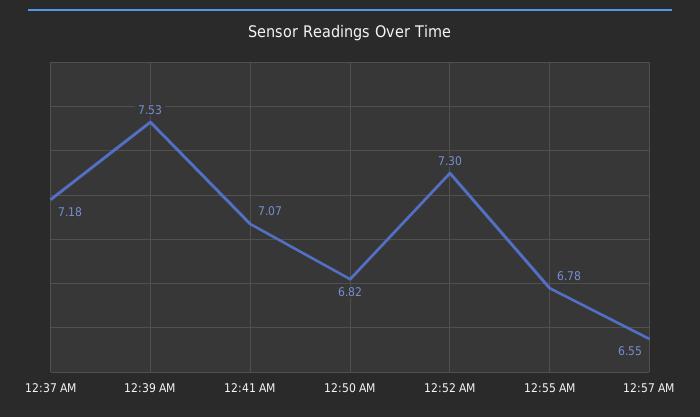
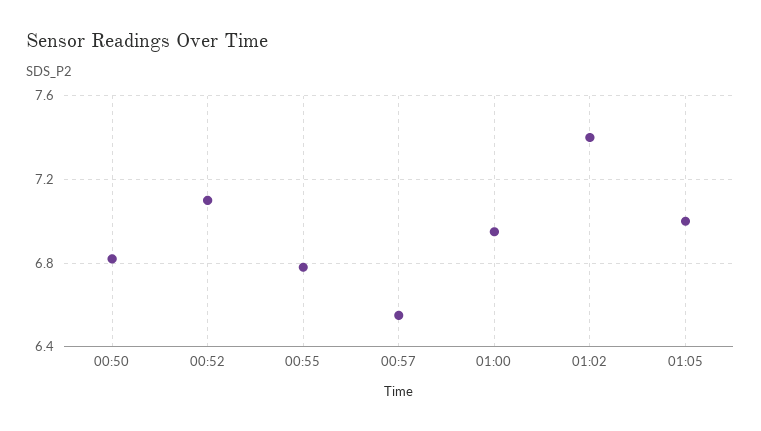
12:37 AM: 7.18 -> none
12:39 AM: 7.53 -> none
12:41 AM: 7.07 -> none
12:52 AM: 7.3 -> 7.1
01:00: none -> 6.95
01:02: none -> 7.4
01:05: none -> 7

